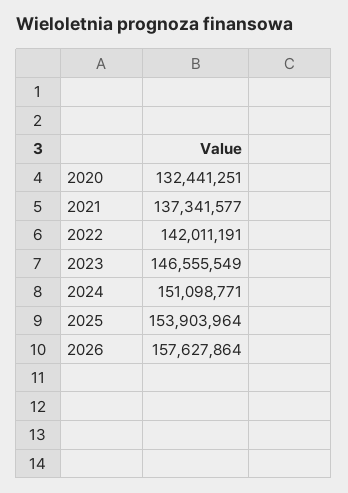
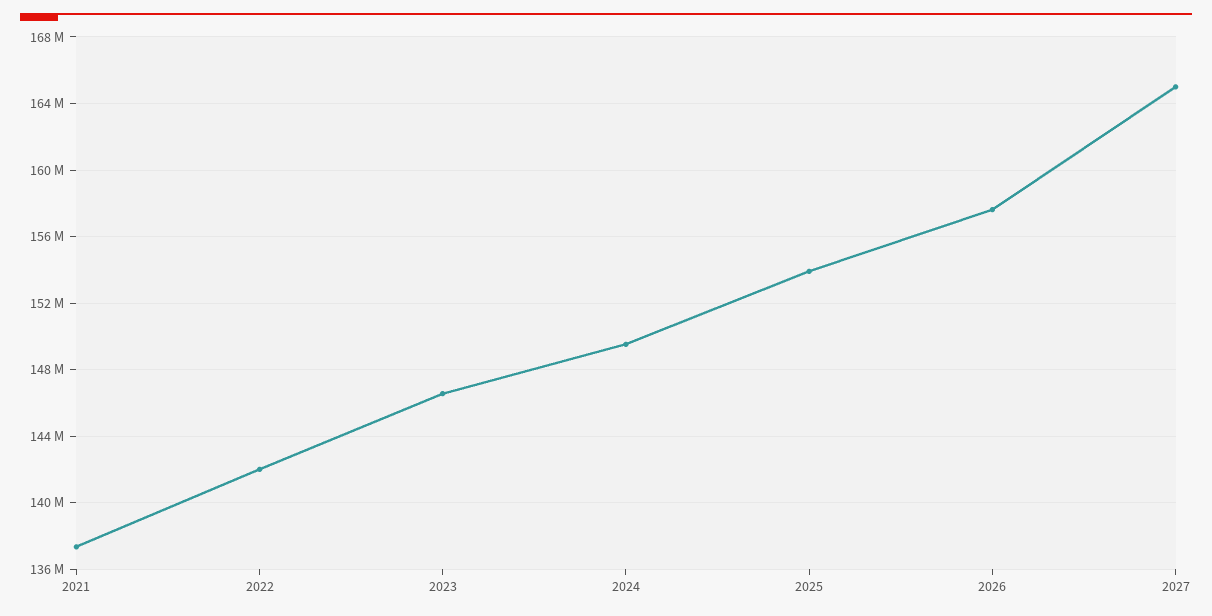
2020: 132441251 -> none
2024: 151098771 -> 149500000
2027: none -> 165000000

